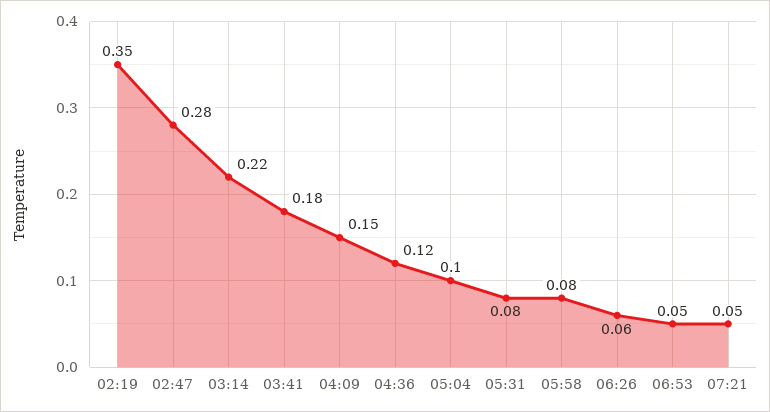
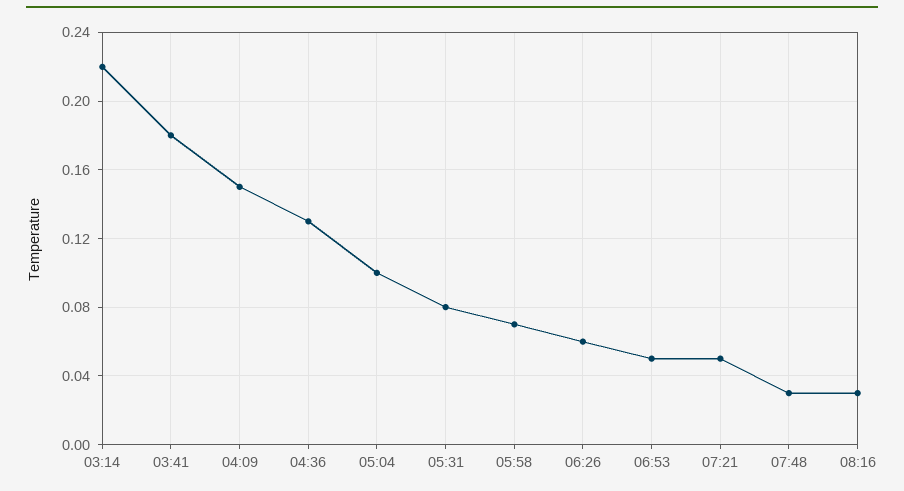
02:19: 0.35 -> none
02:47: 0.28 -> none
04:36: 0.12 -> 0.13
05:58: 0.08 -> 0.07
07:48: none -> 0.03
08:16: none -> 0.03

